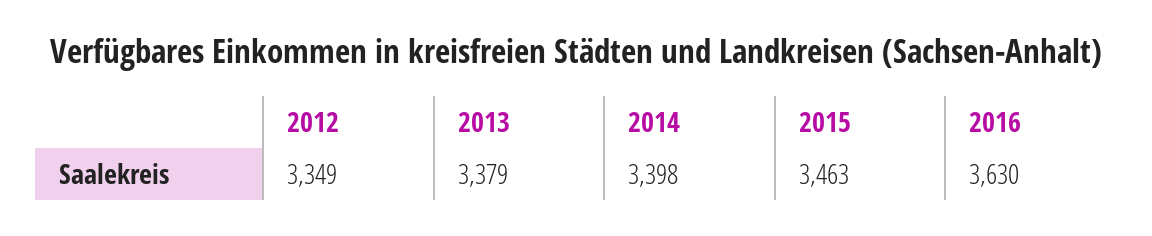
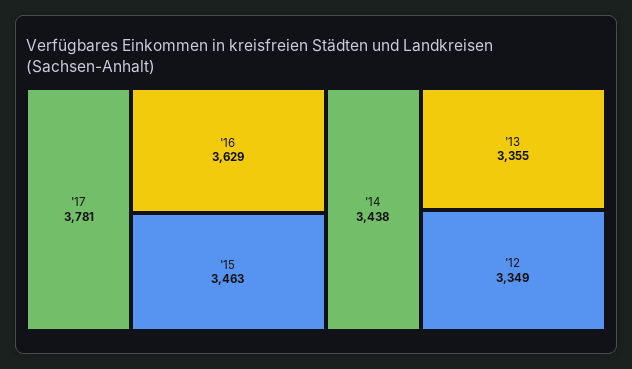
2013: 3379 -> 3355
2014: 3398 -> 3438
2016: 3630 -> 3629
'17: none -> 3781

